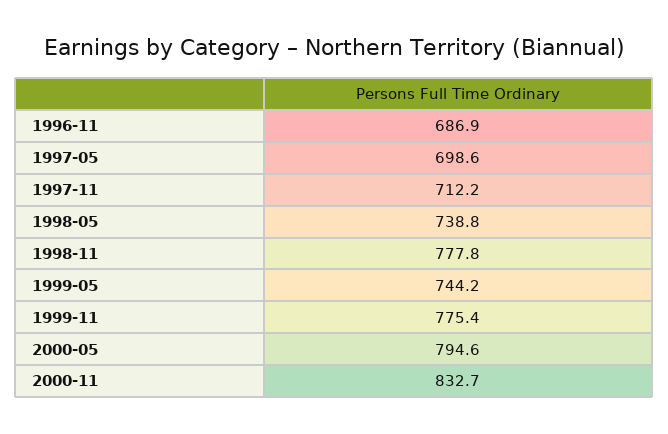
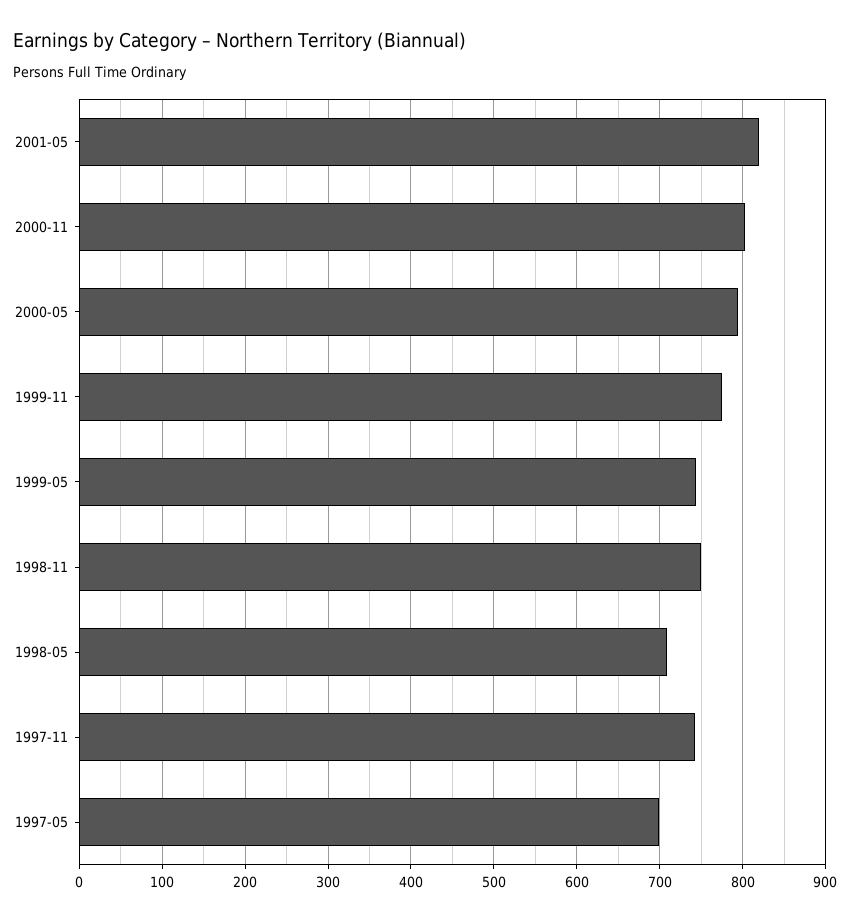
1996-11: 686.9 -> none
1997-11: 712.2 -> 740
1998-05: 738.8 -> 710
1998-11: 777.8 -> 750
2000-11: 832.7 -> 800
2001-05: none -> 820

